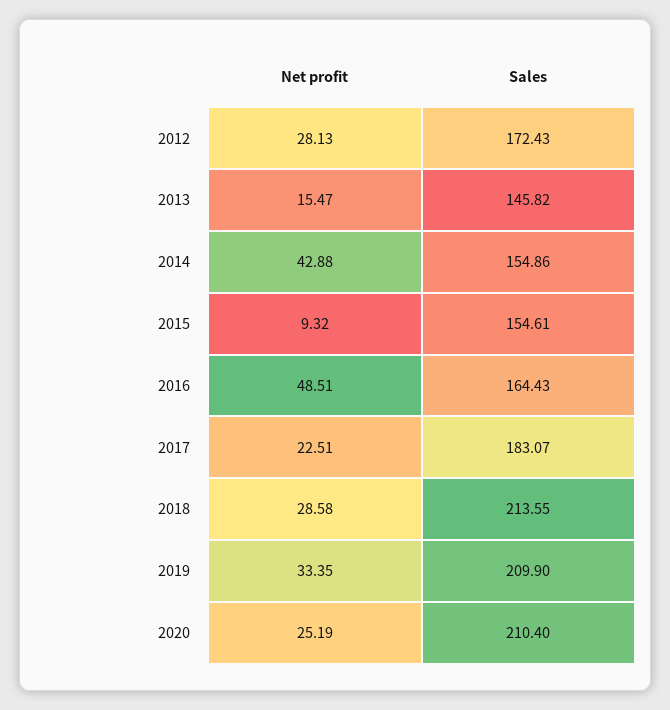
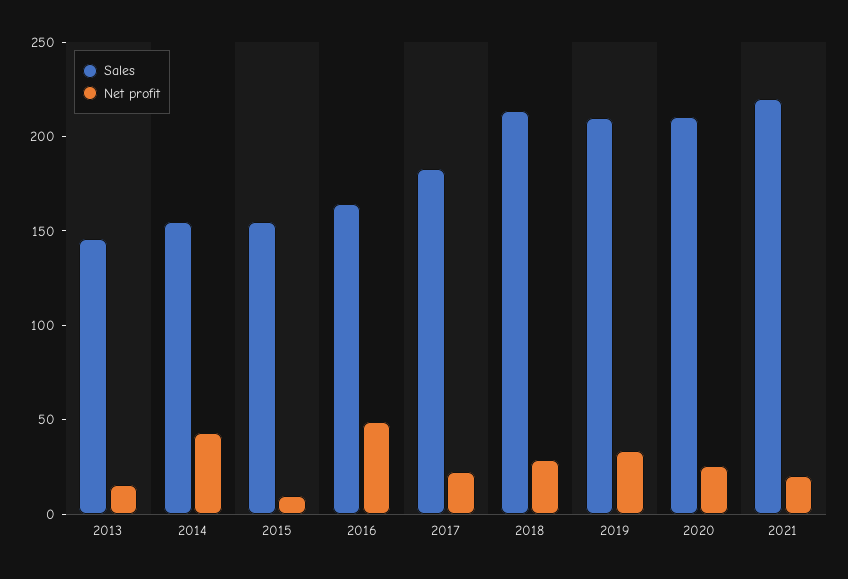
Net profit, 2012: 28.13 -> none
Sales, 2012: 172.43 -> none
Sales, 2021: none -> 220
Net profit, 2021: none -> 20

